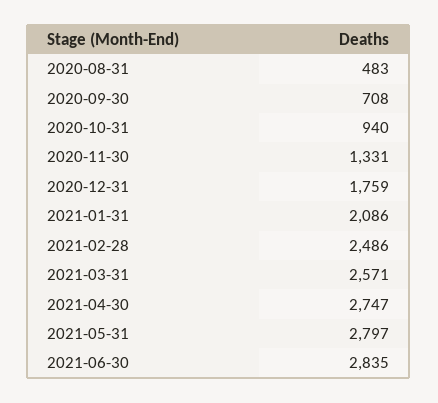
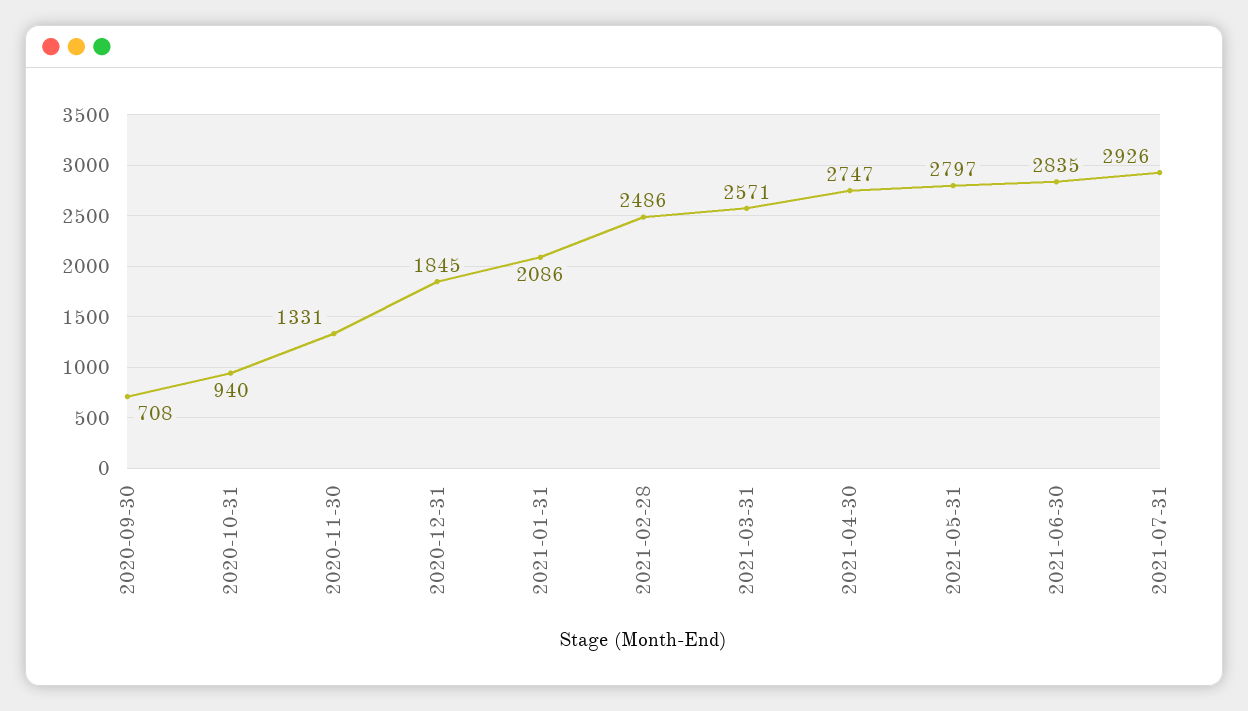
2020-08-31: 483 -> none
2020-12-31: 1759 -> 1845
2021-07-31: none -> 2926

